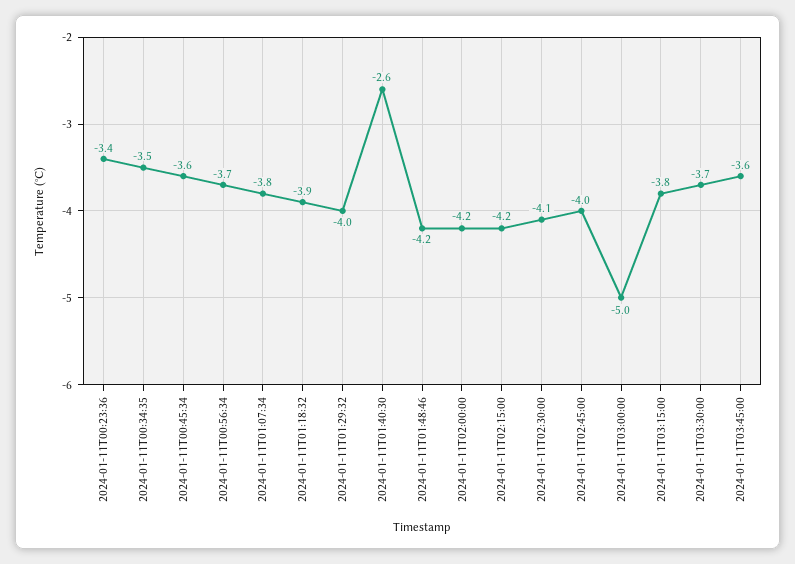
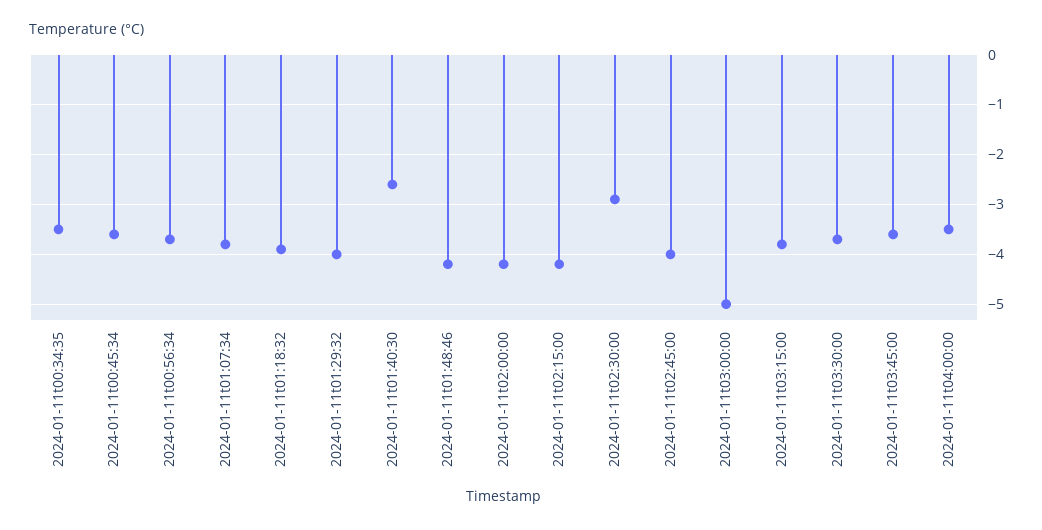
2024-01-11T00:23:36: -3.4 -> none
2024-01-11T02:30:00: -4.1 -> -3
2024-01-11t04:00:00: none -> -3.5

